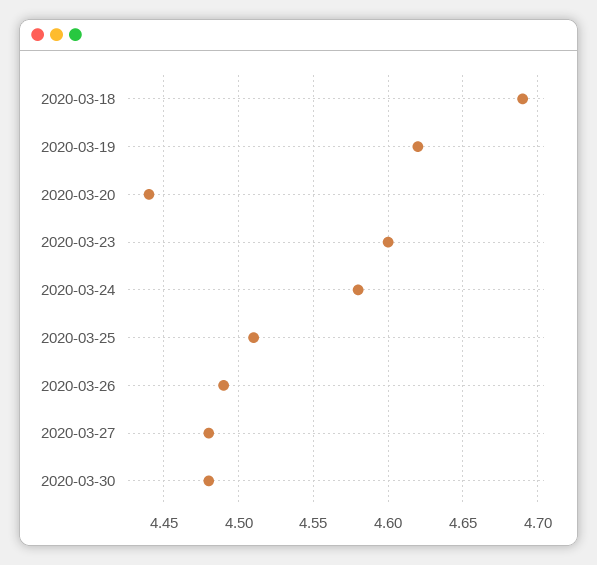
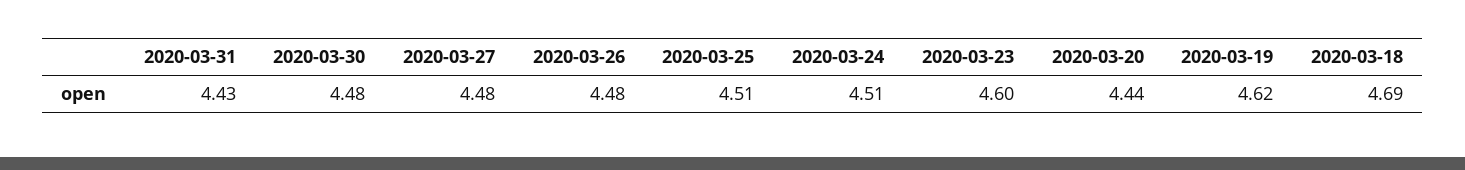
2020-03-24: 4.58 -> 4.51
2020-03-26: 4.49 -> 4.48
2020-03-31: none -> 4.43

